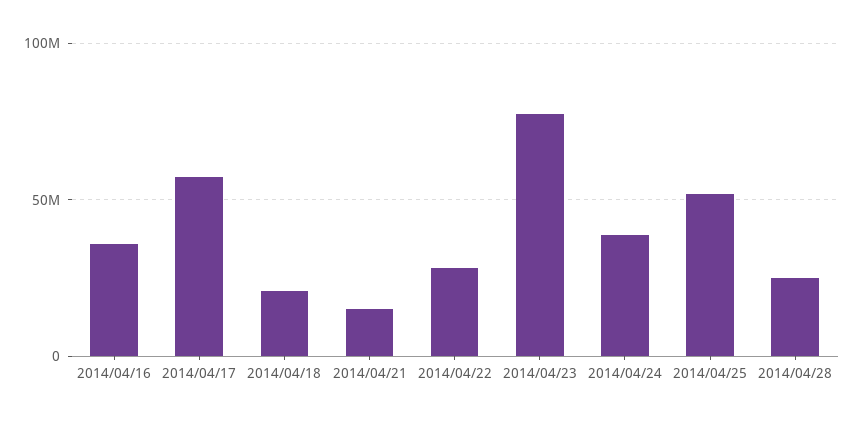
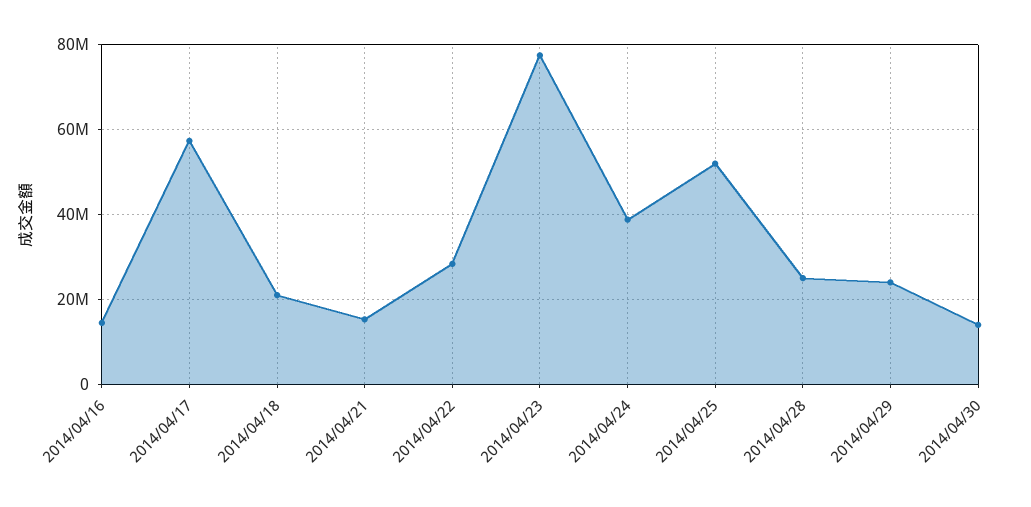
2014/04/16: 35000000 -> 14000000
2014/04/29: none -> 24000000
2014/04/30: none -> 14000000

